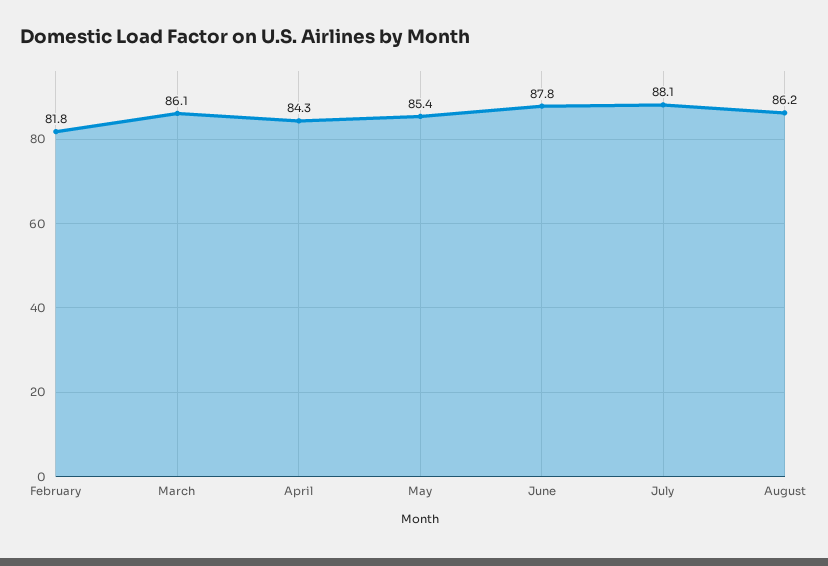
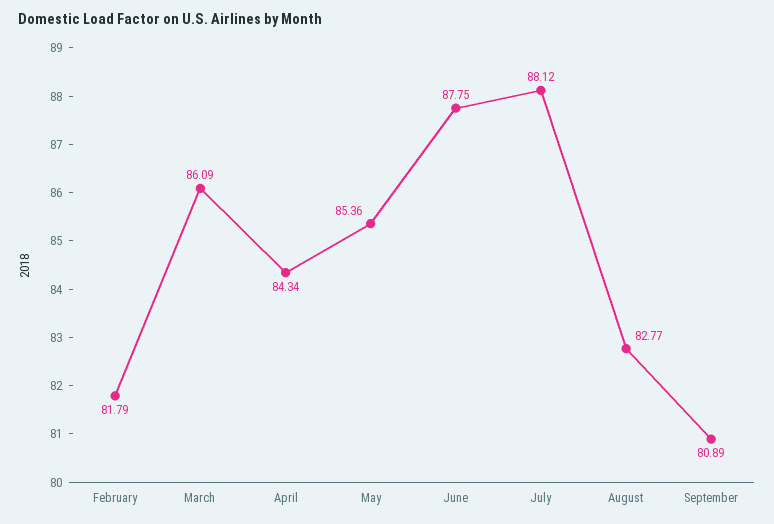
August: 86.2 -> 82.77
September: none -> 80.89

